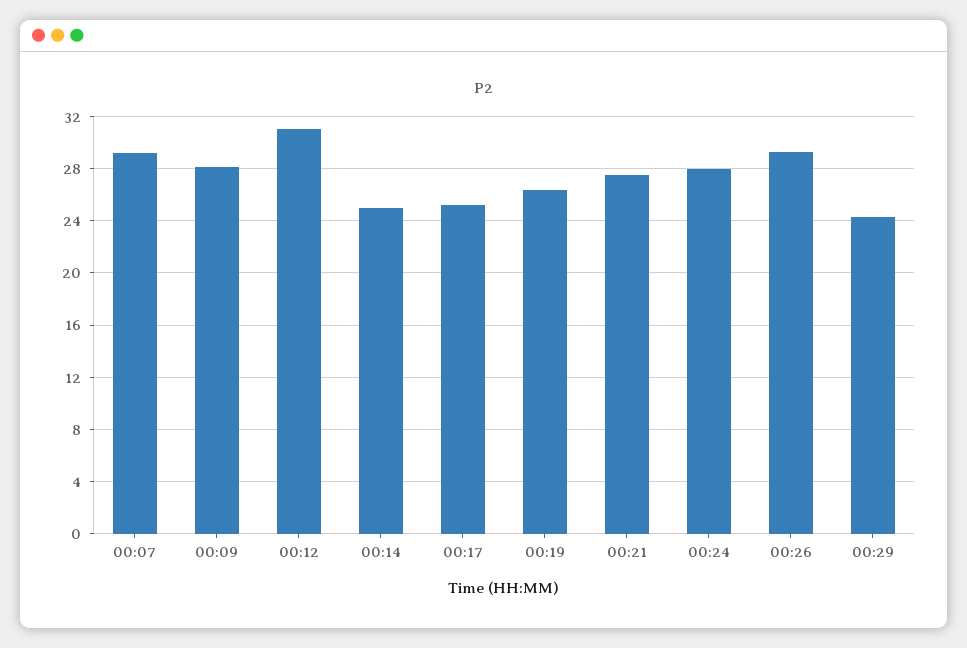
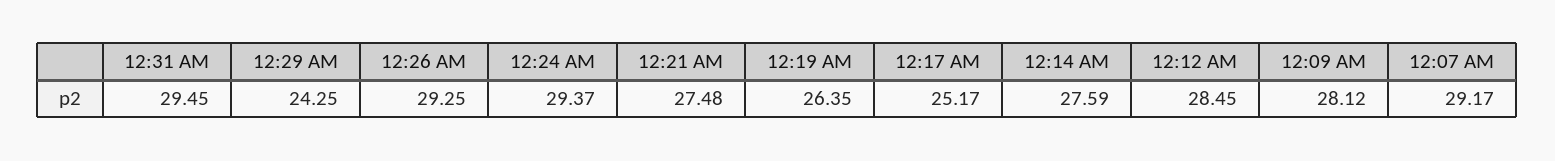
00:12: 31 -> 28.45
00:14: 25 -> 27.59
00:24: 28 -> 29.37
12:31 AM: none -> 29.45

